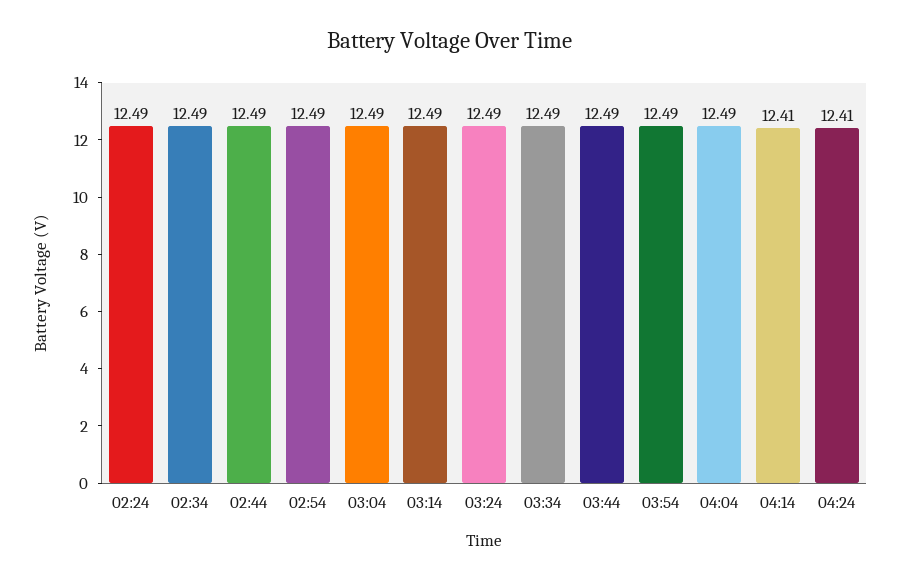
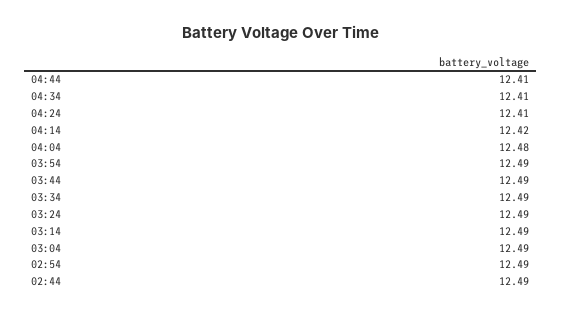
02:24: 12.49 -> none
02:34: 12.49 -> none
04:04: 12.49 -> 12.48
04:14: 12.41 -> 12.42
04:44: none -> 12.41
04:34: none -> 12.41

